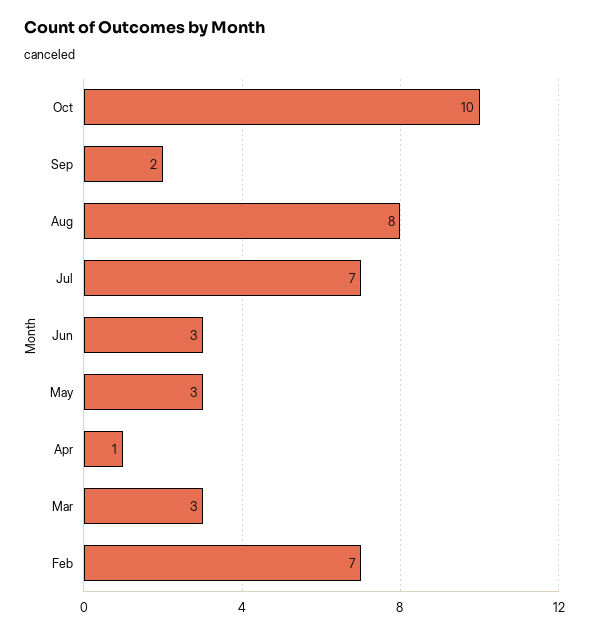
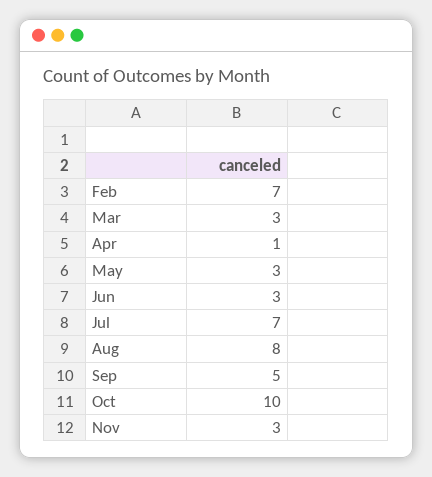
Sep: 2 -> 5
Nov: none -> 3

